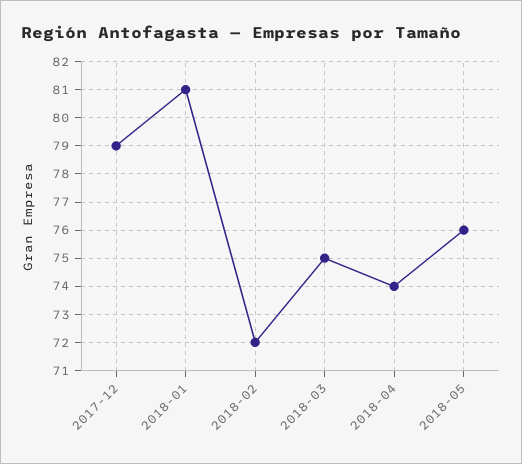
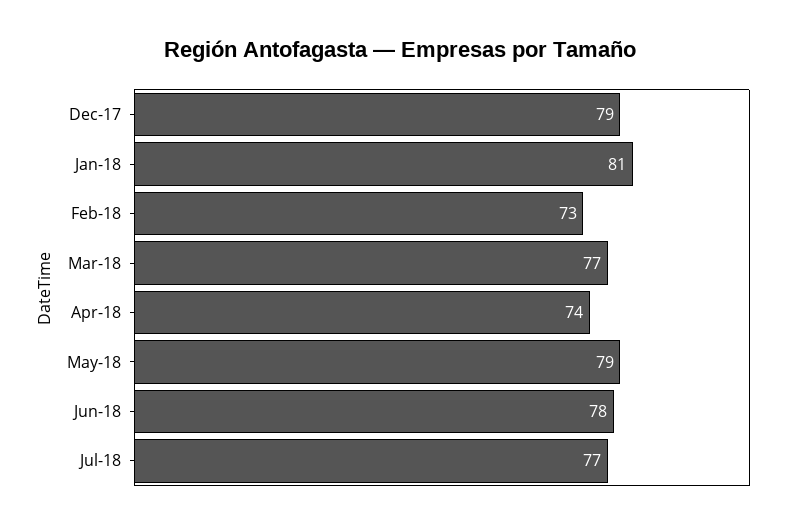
2018-02: 72 -> 73
2018-03: 75 -> 77
2018-05: 76 -> 79
Jun-18: none -> 78
Jul-18: none -> 77

